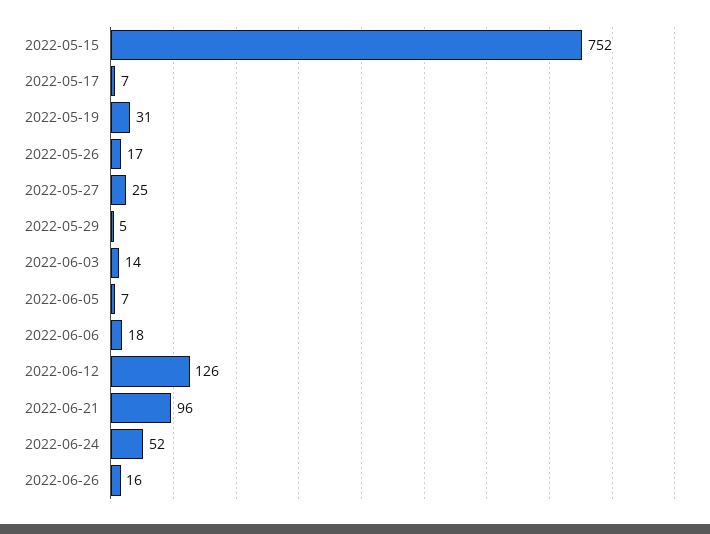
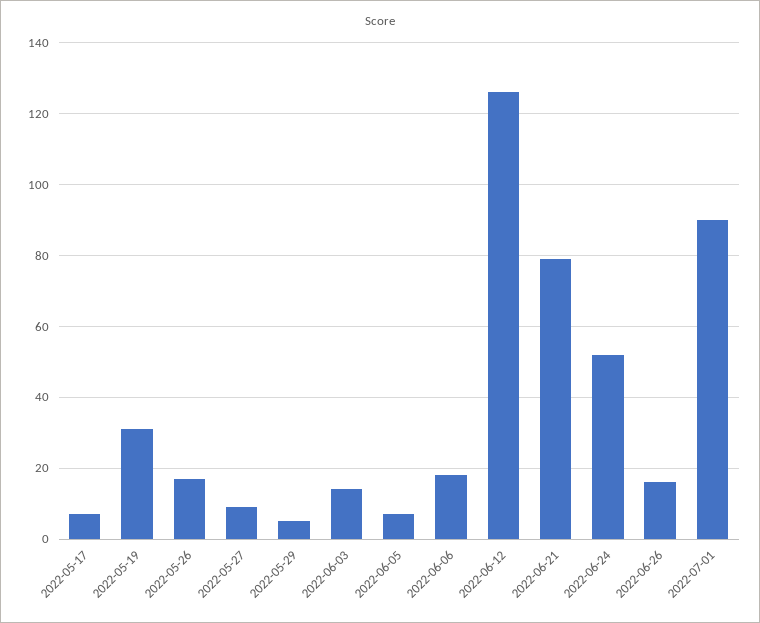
2022-05-15: 752 -> none
2022-05-27: 25 -> 10
2022-06-21: 96 -> 80
2022-07-01: none -> 90

